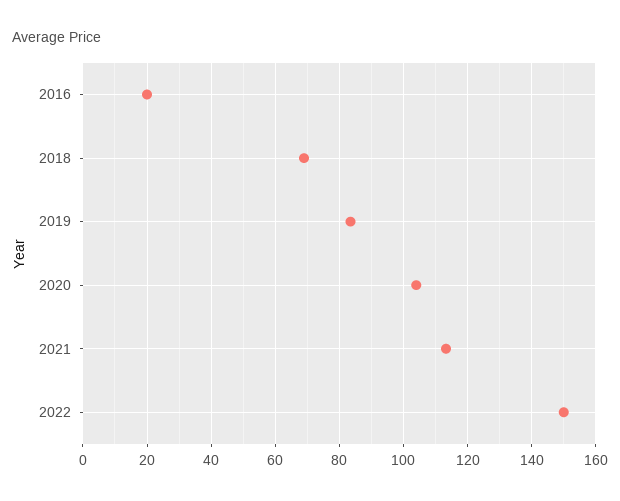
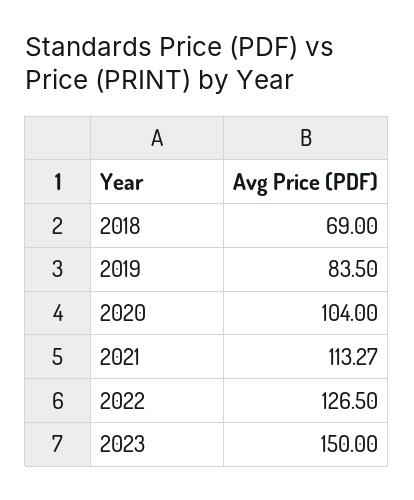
2016: 20 -> none
2022: 150 -> 126.5
2023: none -> 150

